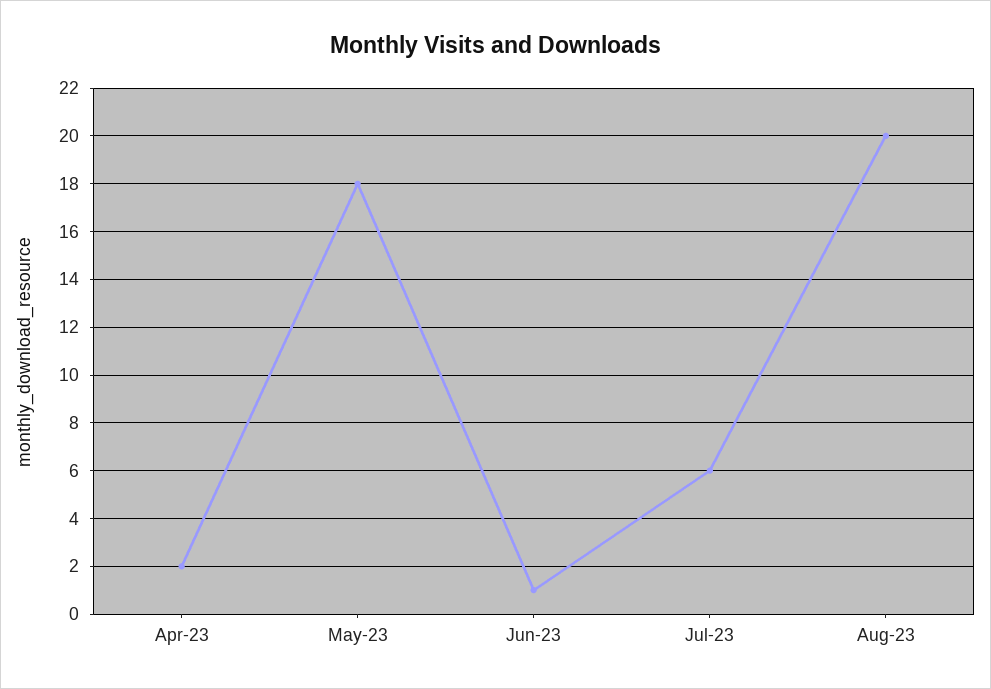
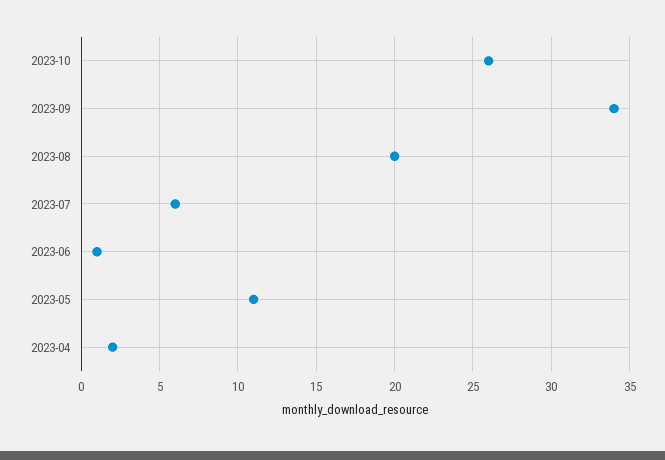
May-23: 18 -> 11
2023-10: none -> 26
2023-09: none -> 34

